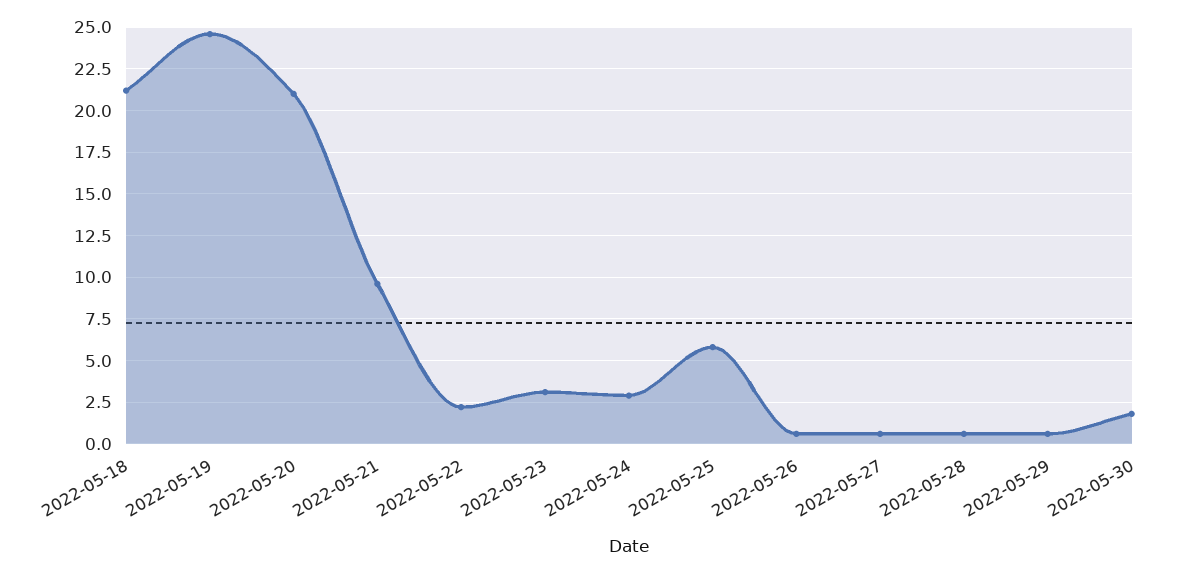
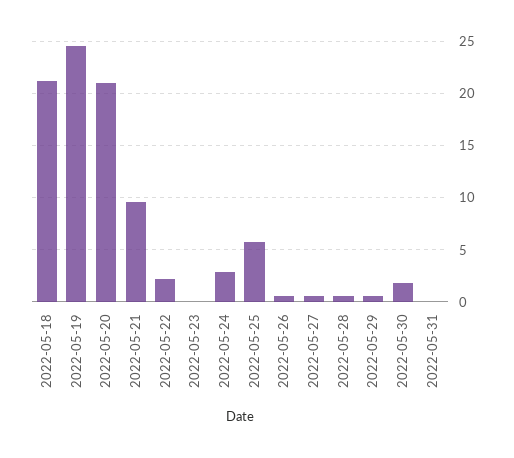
2022-05-23: 3 -> 0
2022-05-31: none -> 0

